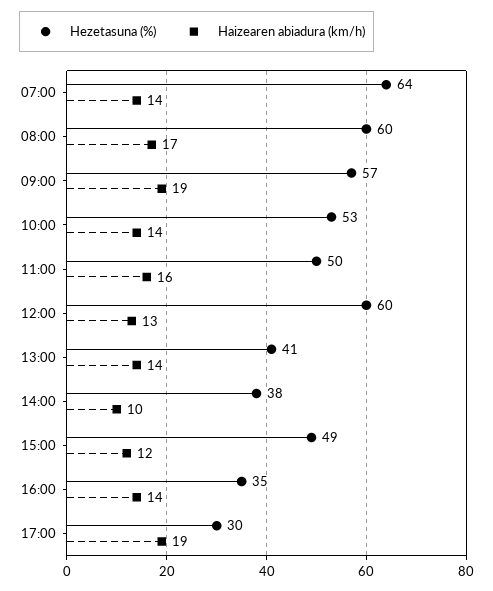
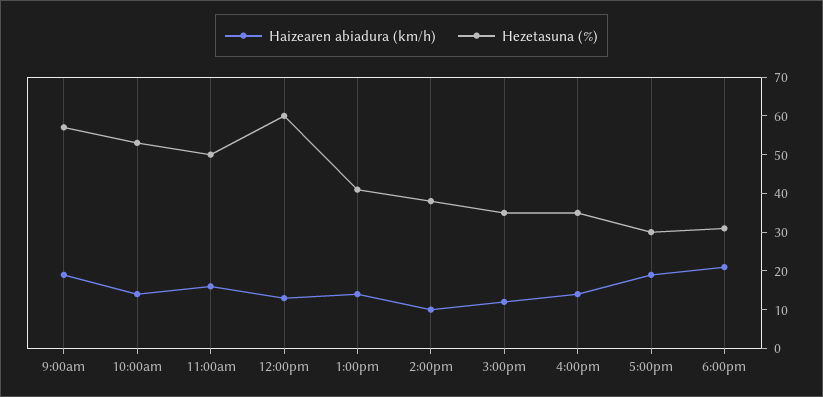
Hezetasuna (%), 07:00: 64 -> none
Haizearen abiadura (km/h), 07:00: 14 -> none
Hezetasuna (%), 08:00: 60 -> none
Haizearen abiadura (km/h), 08:00: 17 -> none
Hezetasuna (%), 15:00: 49 -> 35
Haizearen abiadura (km/h), 6:00pm: none -> 20
Hezetasuna (%), 6:00pm: none -> 30

